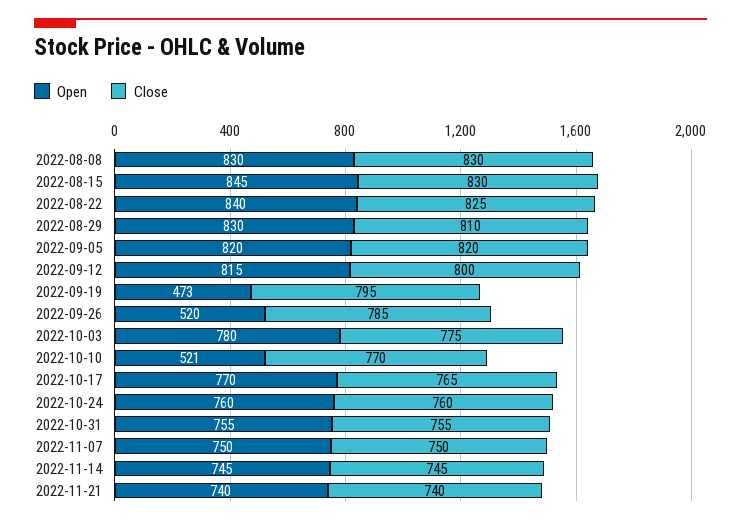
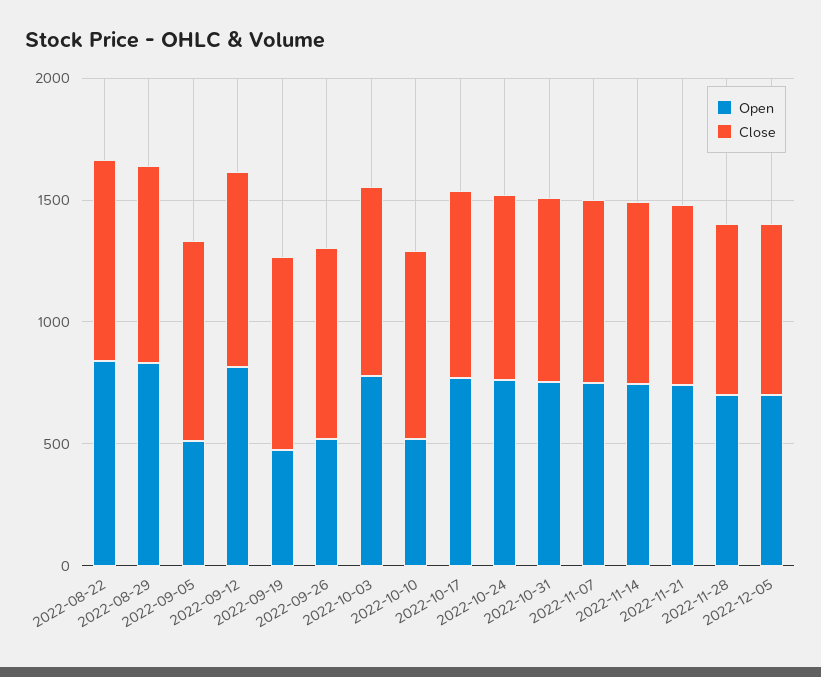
Open, 2022-08-08: 830 -> none
Close, 2022-08-08: 830 -> none
Open, 2022-08-15: 845 -> none
Close, 2022-08-15: 830 -> none
Open, 2022-09-05: 820 -> 500
Open, 2022-11-28: none -> 700
Close, 2022-11-28: none -> 700
Open, 2022-12-05: none -> 700
Close, 2022-12-05: none -> 700

